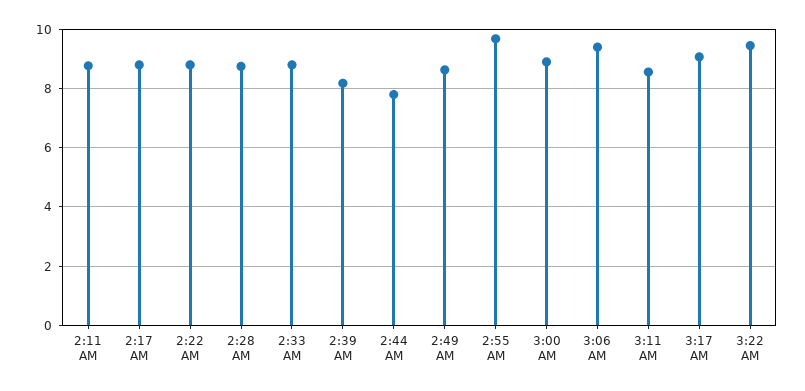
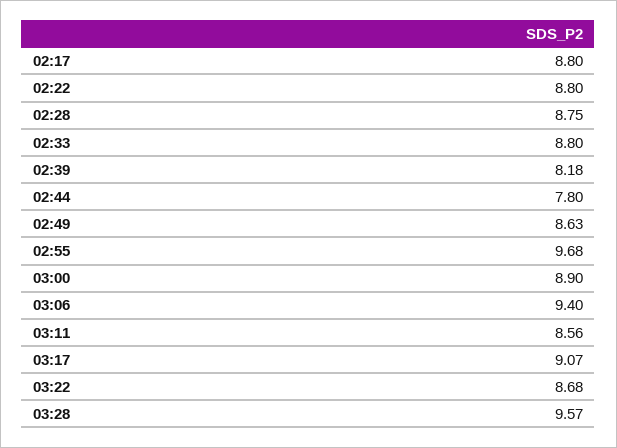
2:11 AM: 8.75 -> none
3:22 AM: 9.5 -> 8.68
03:28: none -> 9.57

